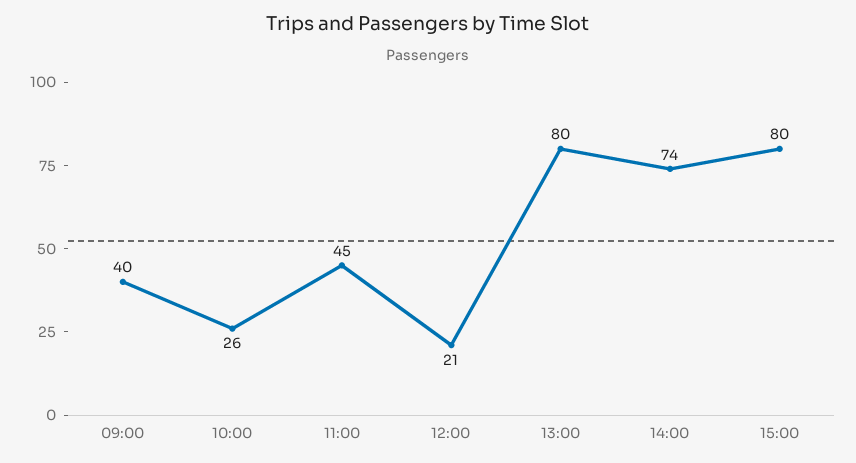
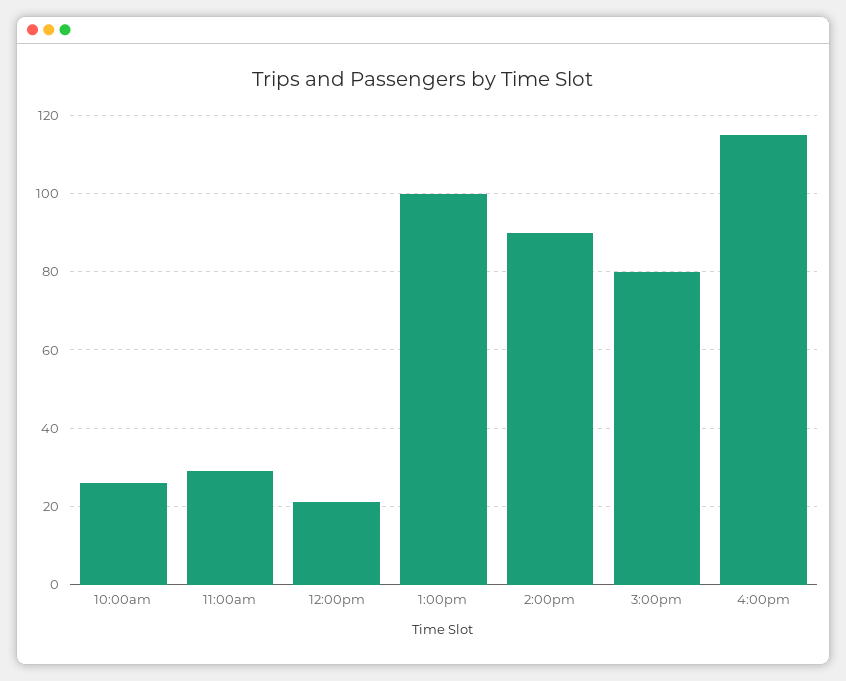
09:00: 40 -> none
11:00: 45 -> 30
13:00: 80 -> 100
14:00: 74 -> 90
4:00pm: none -> 115

